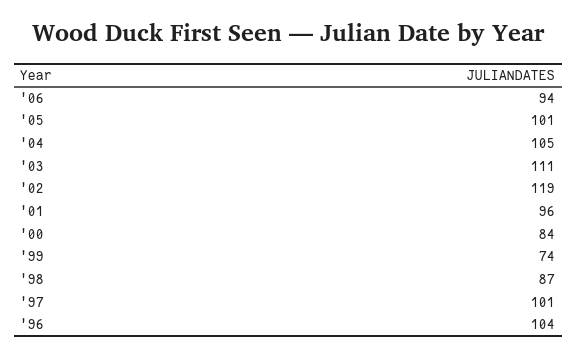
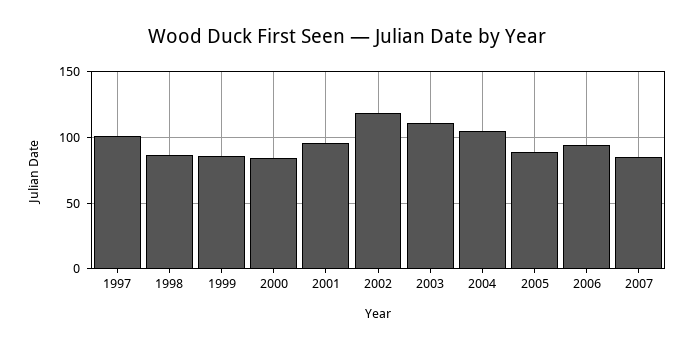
'05: 101 -> 90
'99: 74 -> 85
'96: 104 -> none
2007: none -> 85

